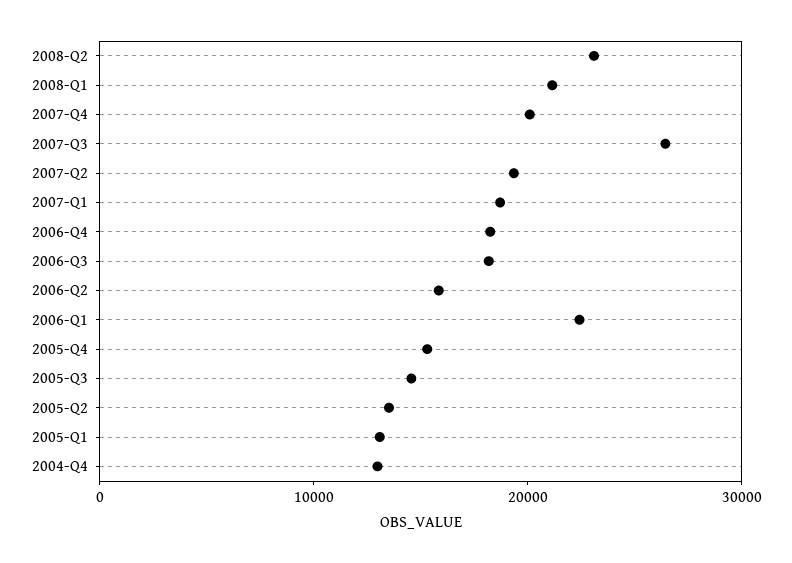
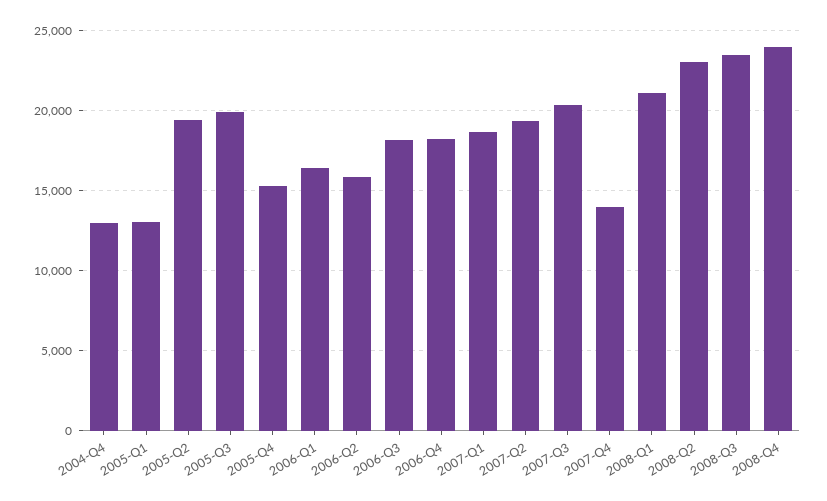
2007-Q4: 20000 -> 14000
2007-Q3: 26000 -> 20500
2006-Q1: 22000 -> 16500
2005-Q3: 14000 -> 20000
2005-Q2: 14000 -> 19500
2008-Q3: none -> 23500
2008-Q4: none -> 24000

